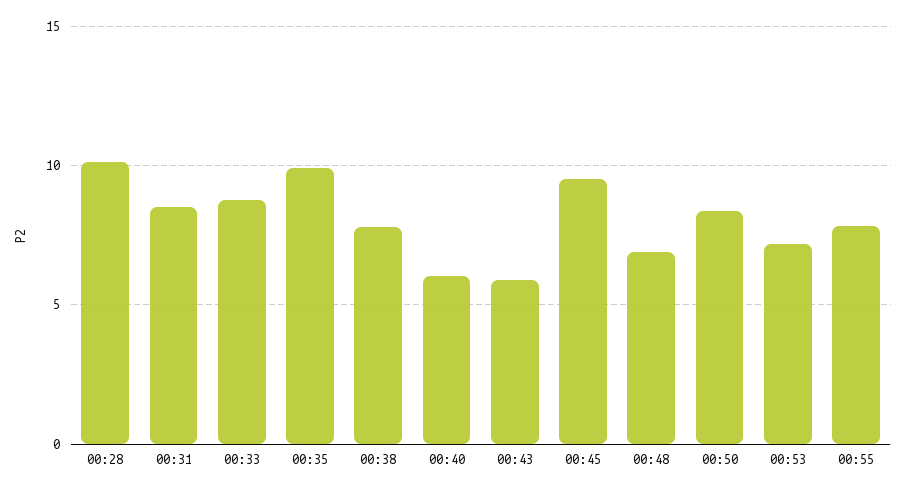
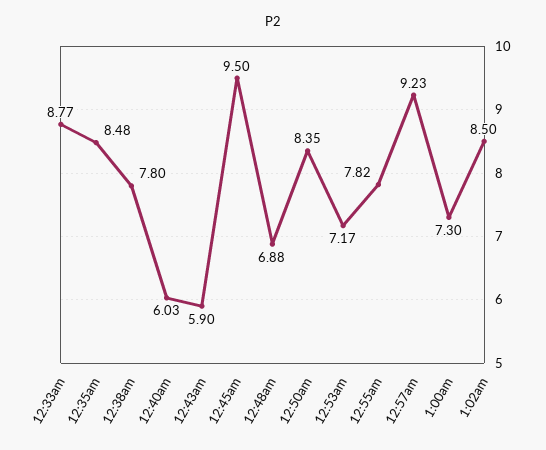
00:28: 10 -> none
00:31: 8.5 -> none
00:35: 10 -> 8.48
12:57am: none -> 9.23
1:00am: none -> 7.3
1:02am: none -> 8.5

